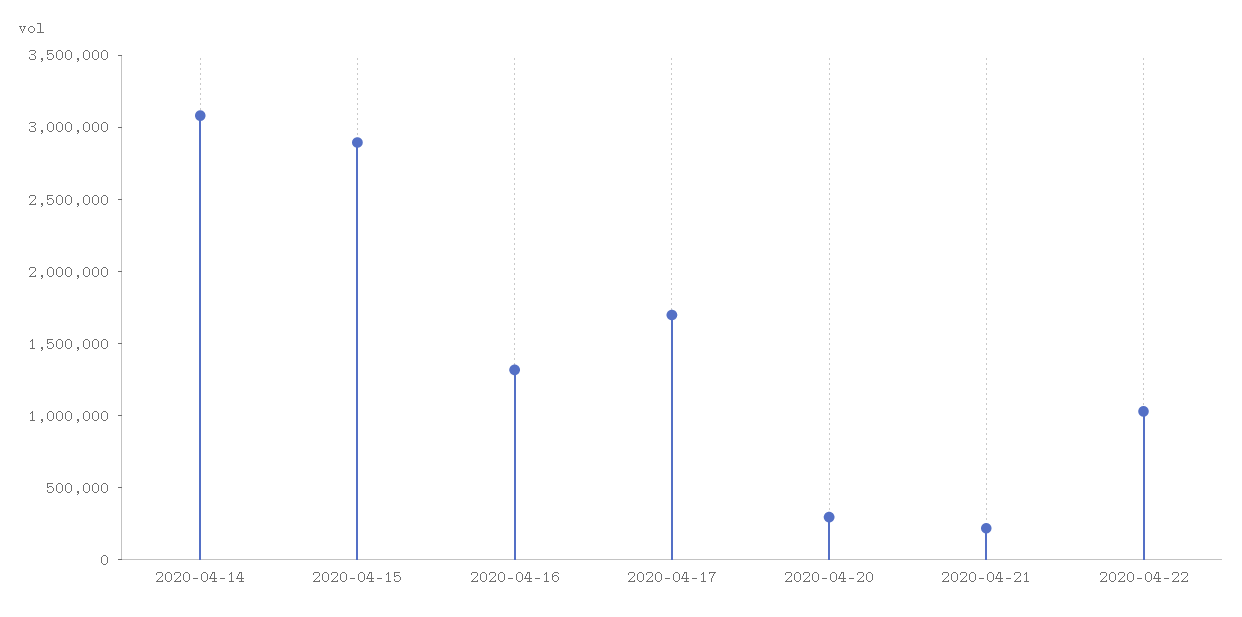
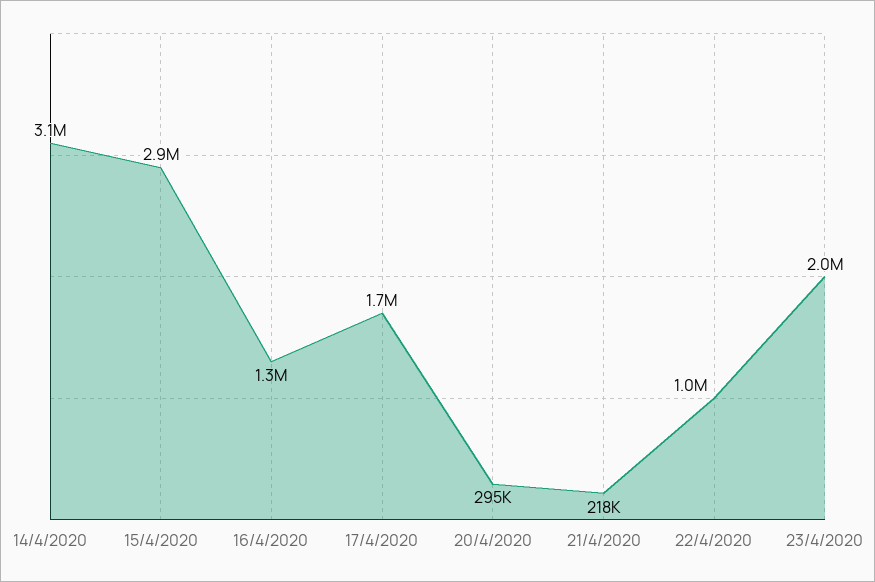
23/4/2020: none -> 2000000

